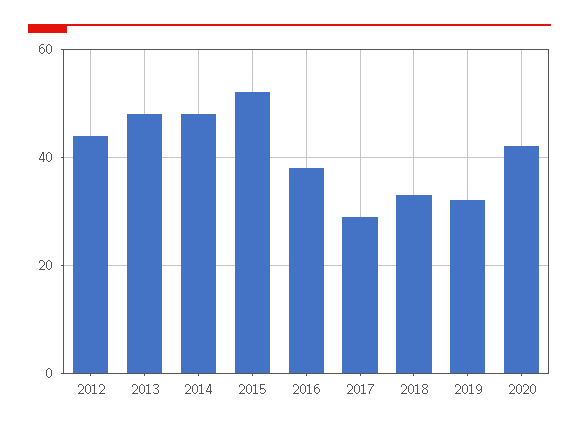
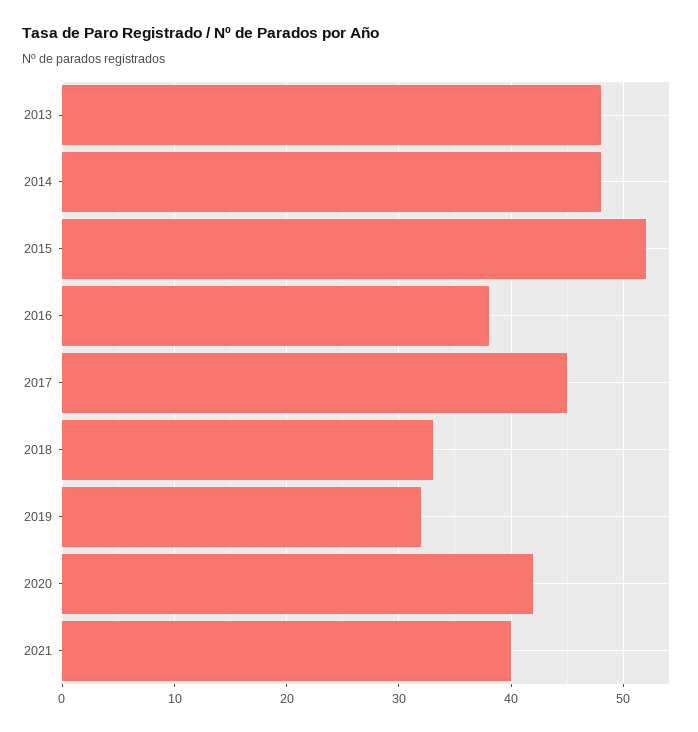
2012: 45 -> none
2017: 30 -> 45
2021: none -> 40

